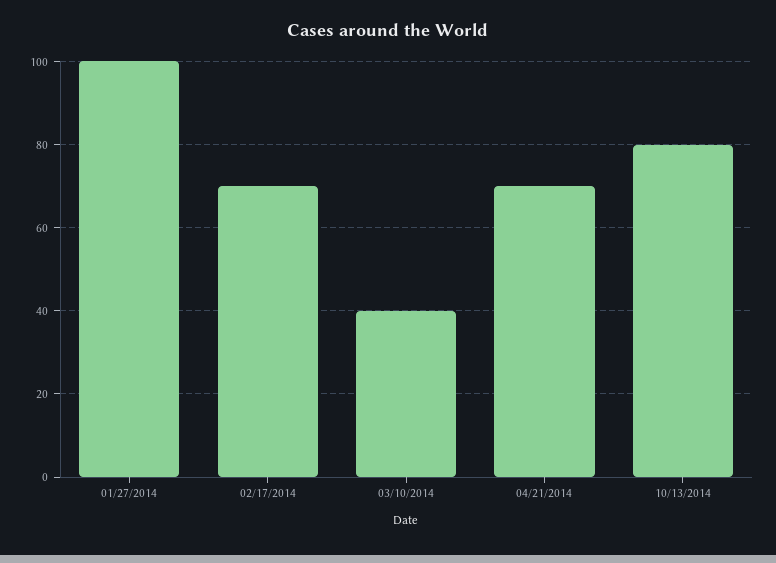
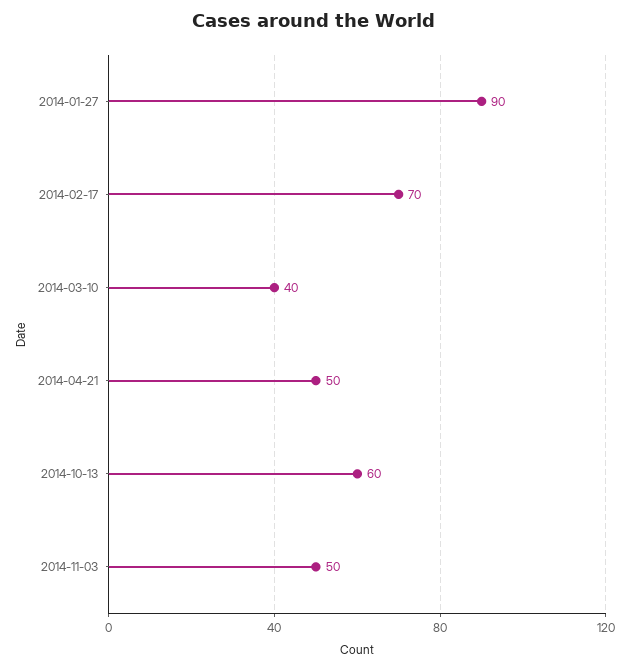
01/27/2014: 100 -> 90
04/21/2014: 70 -> 50
10/13/2014: 80 -> 60
2014-11-03: none -> 50

